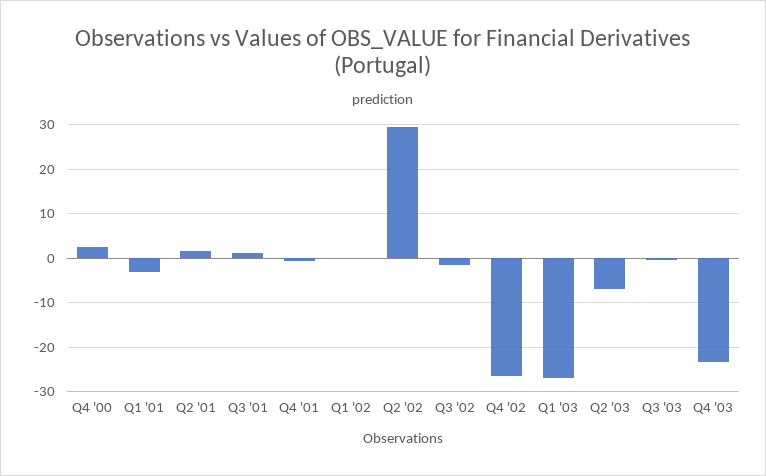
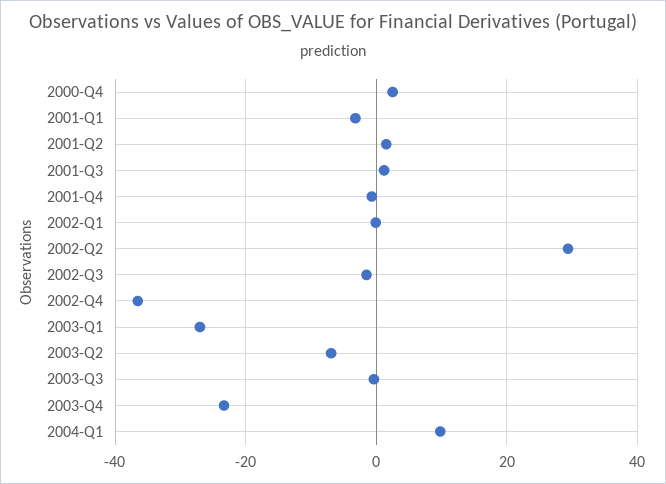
Q4 '02: -26 -> -36
2004-Q1: none -> 10

